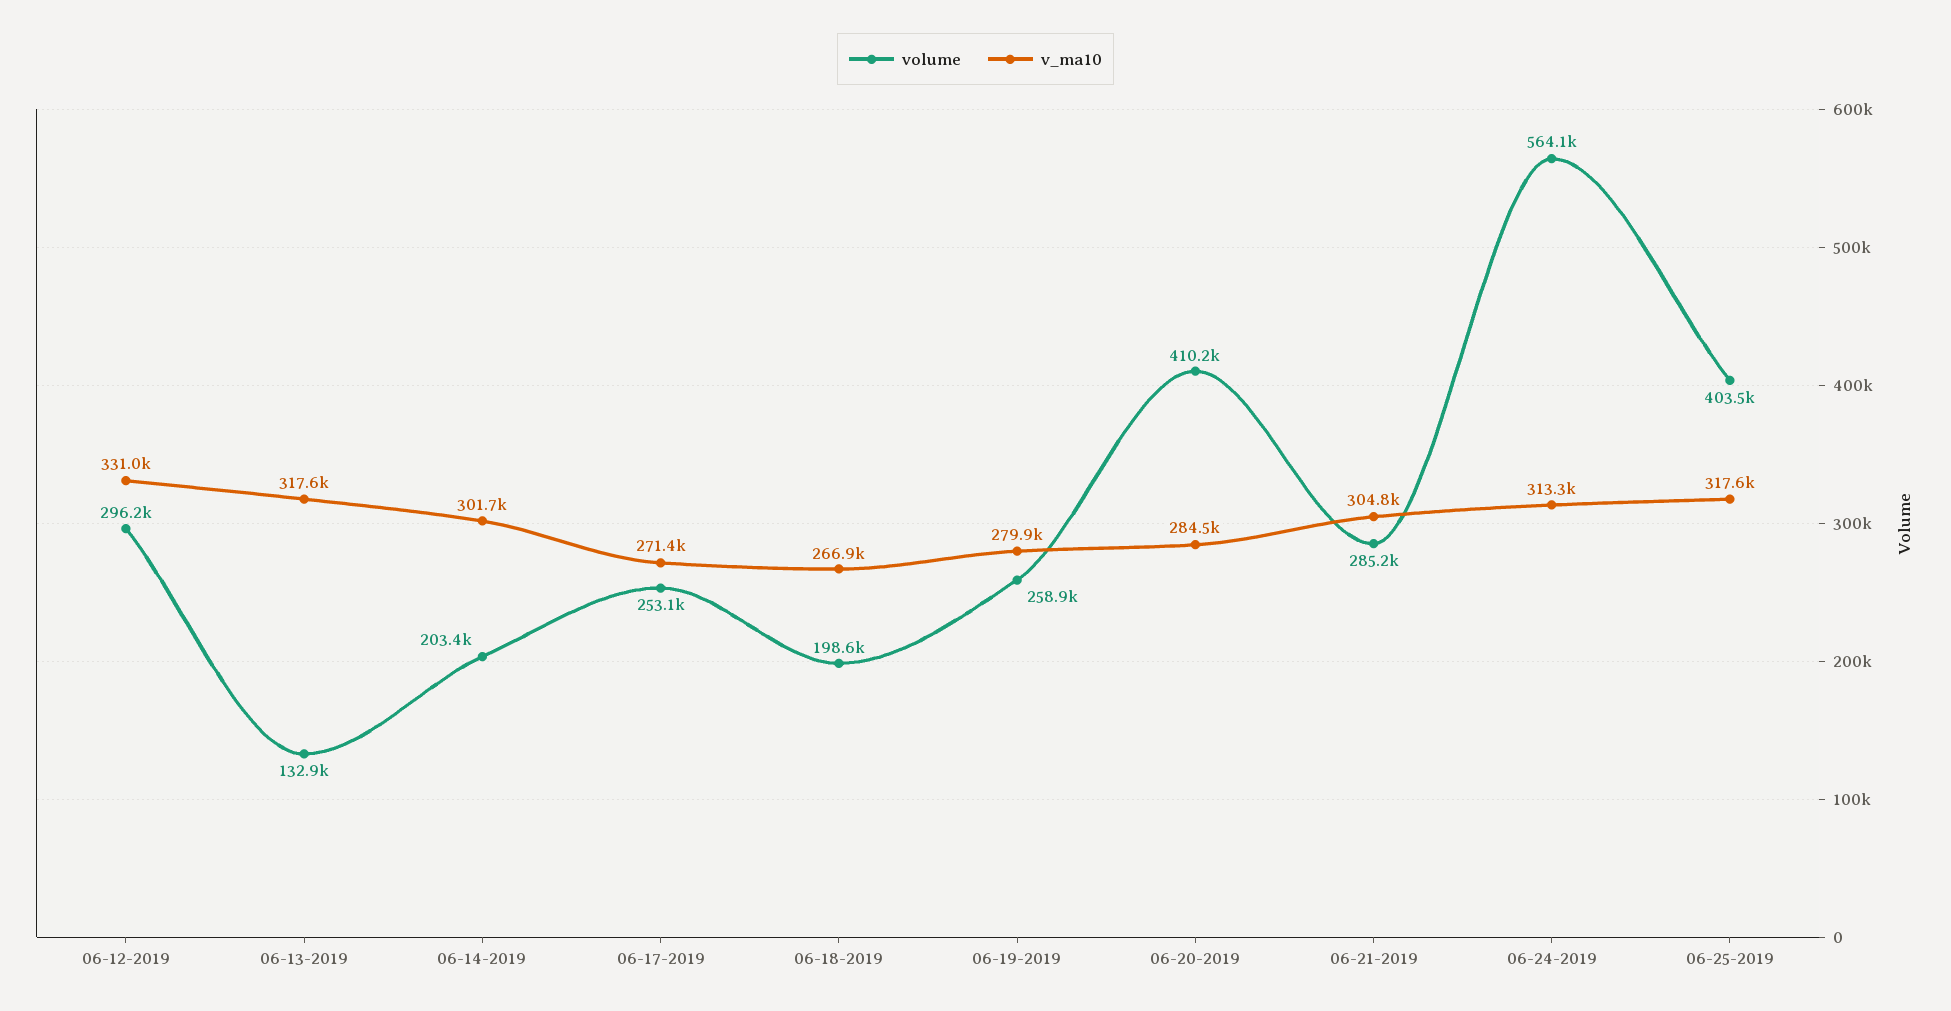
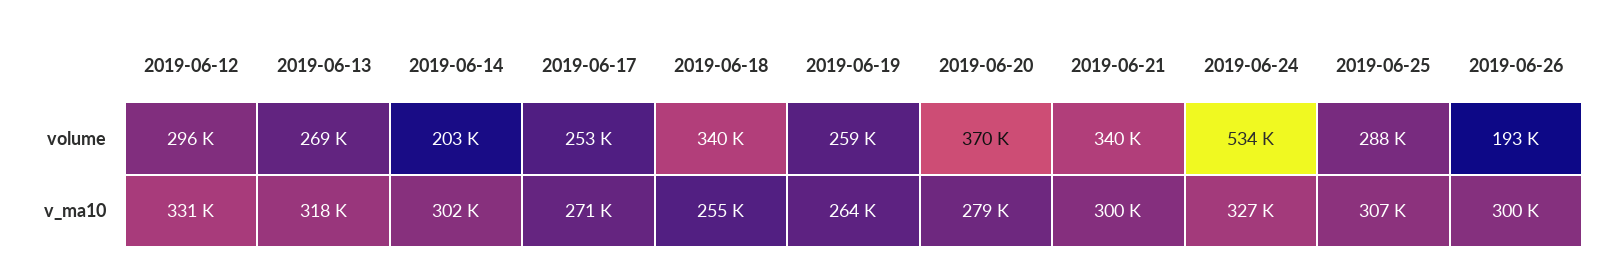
volume, 06-13-2019: 132900 -> 269000
volume, 06-18-2019: 198600 -> 340000
v_ma10, 06-18-2019: 266900 -> 255000
v_ma10, 06-19-2019: 279900 -> 264000
volume, 06-20-2019: 410200 -> 370000
v_ma10, 06-20-2019: 284500 -> 279000
volume, 06-21-2019: 285200 -> 340000
v_ma10, 06-21-2019: 304800 -> 300000
volume, 06-24-2019: 564100 -> 534000
v_ma10, 06-24-2019: 313300 -> 327000
volume, 06-25-2019: 403500 -> 288000
v_ma10, 06-25-2019: 317600 -> 307000
volume, 2019-06-26: none -> 193000
v_ma10, 2019-06-26: none -> 300000

